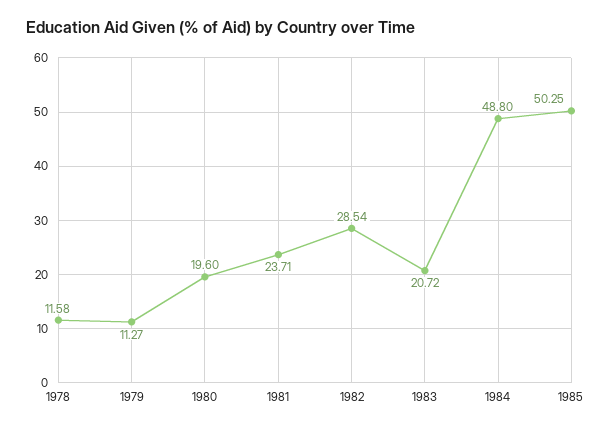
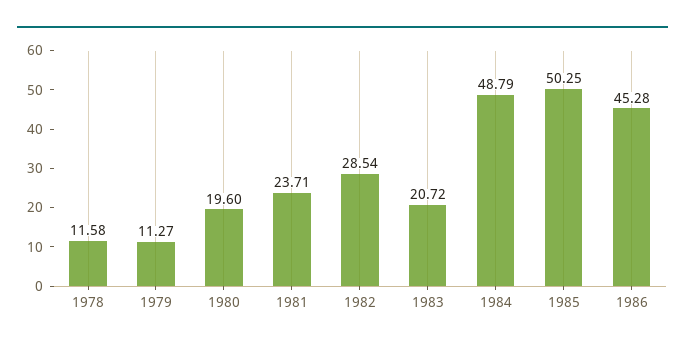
1984: 48.8 -> 48.79
1986: none -> 45.28

